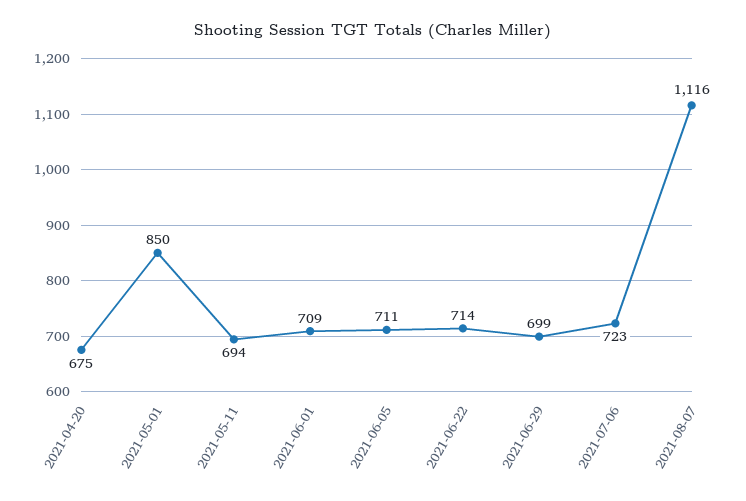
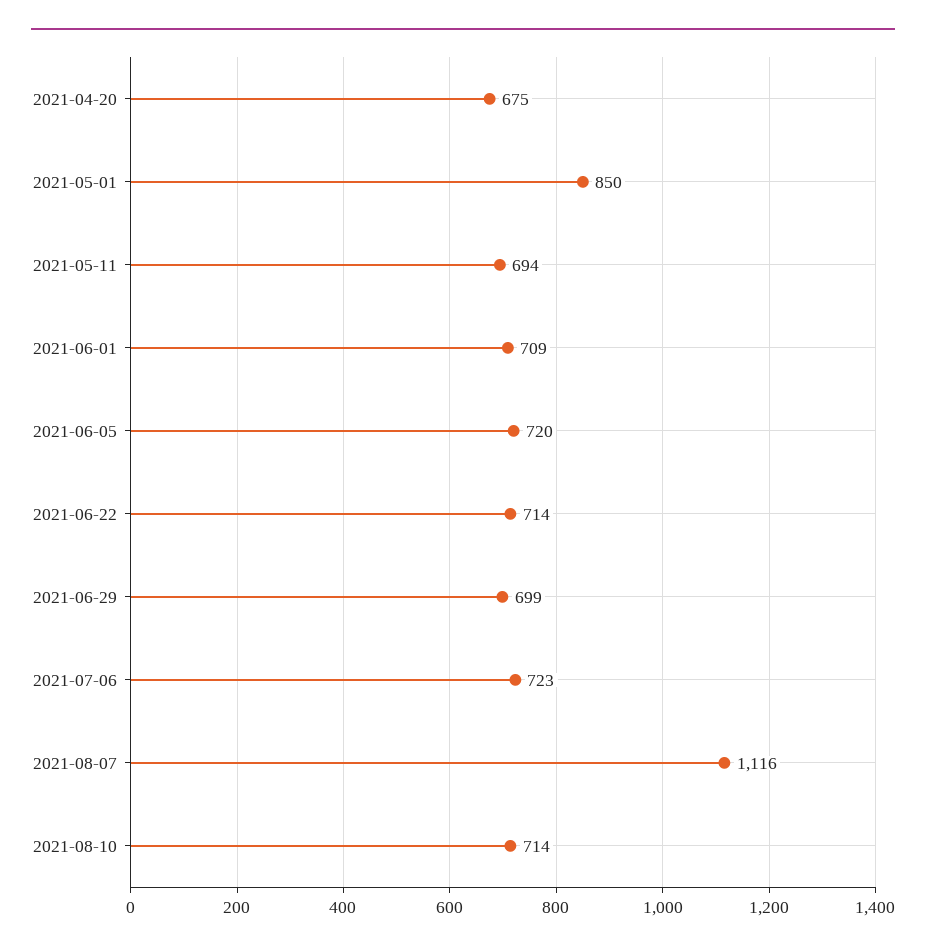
2021-06-05: 711 -> 720
2021-08-10: none -> 714

